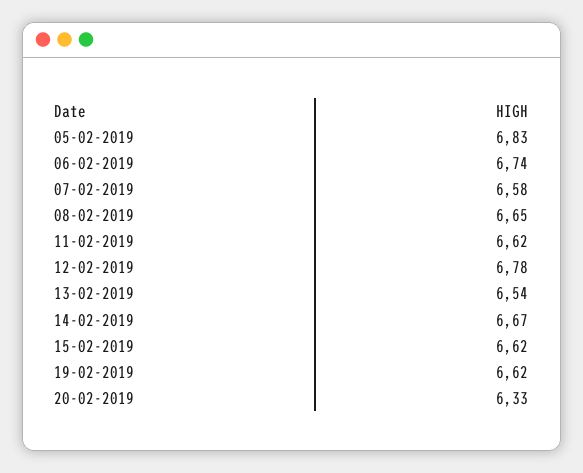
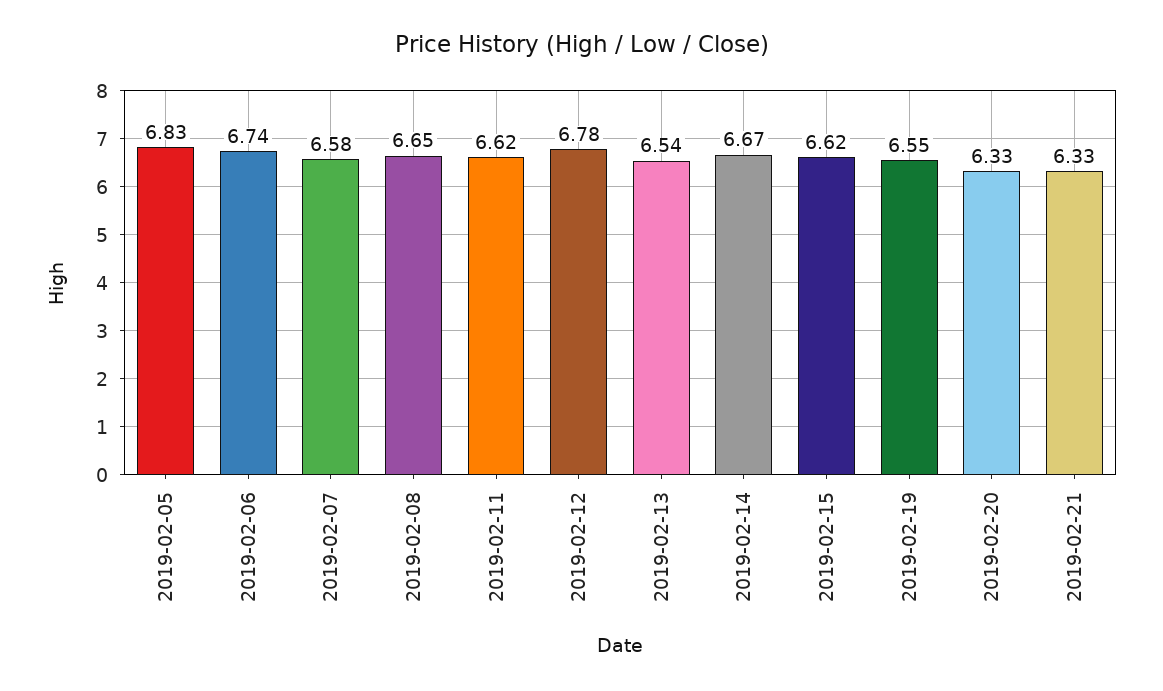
19-02-2019: 6.62 -> 6.55
2019-02-21: none -> 6.33

